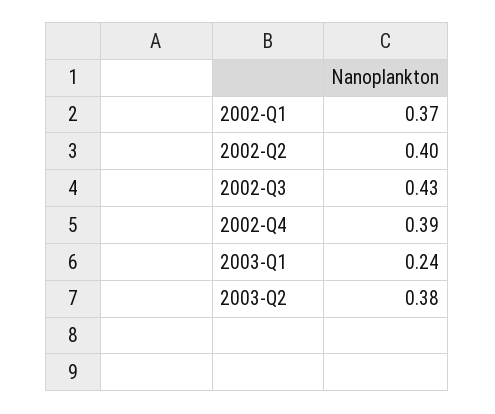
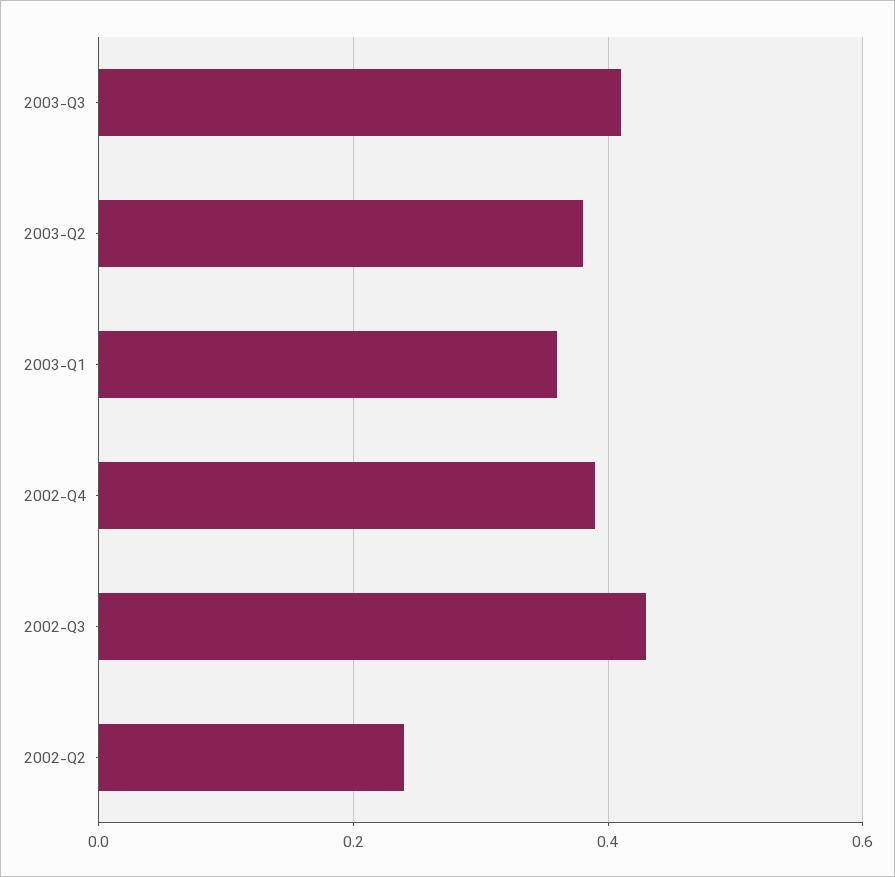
2002-Q1: 0.37 -> none
2002-Q2: 0.4 -> 0.25
2003-Q1: 0.24 -> 0.35
2003-Q3: none -> 0.4

